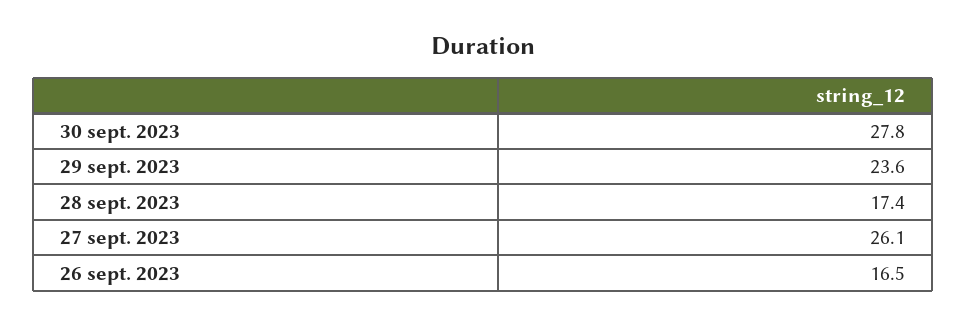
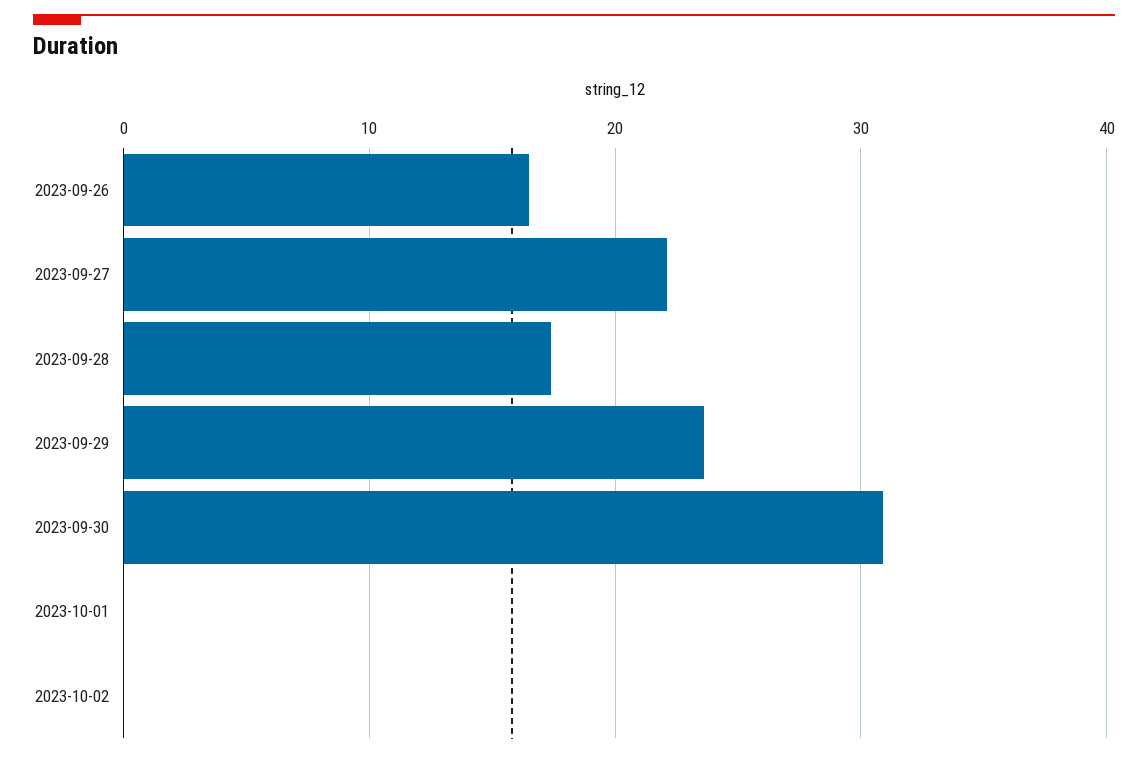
30 sept. 2023: 27.8 -> 31
27 sept. 2023: 26.1 -> 22
2023-10-01: none -> 0
2023-10-02: none -> 0

